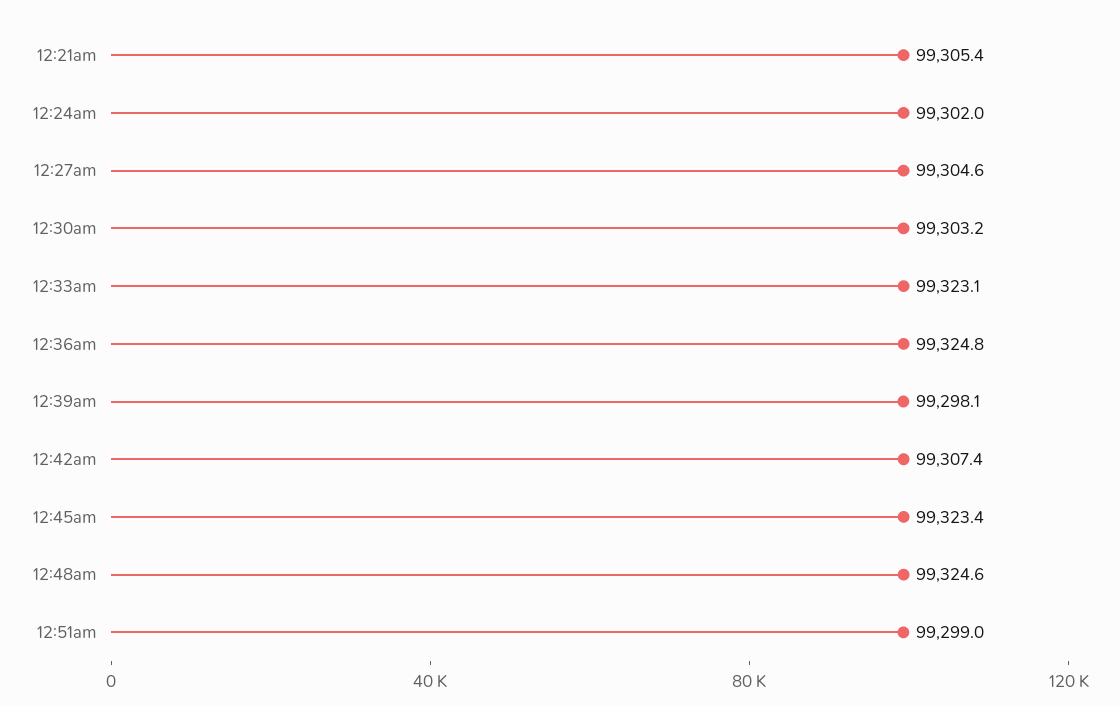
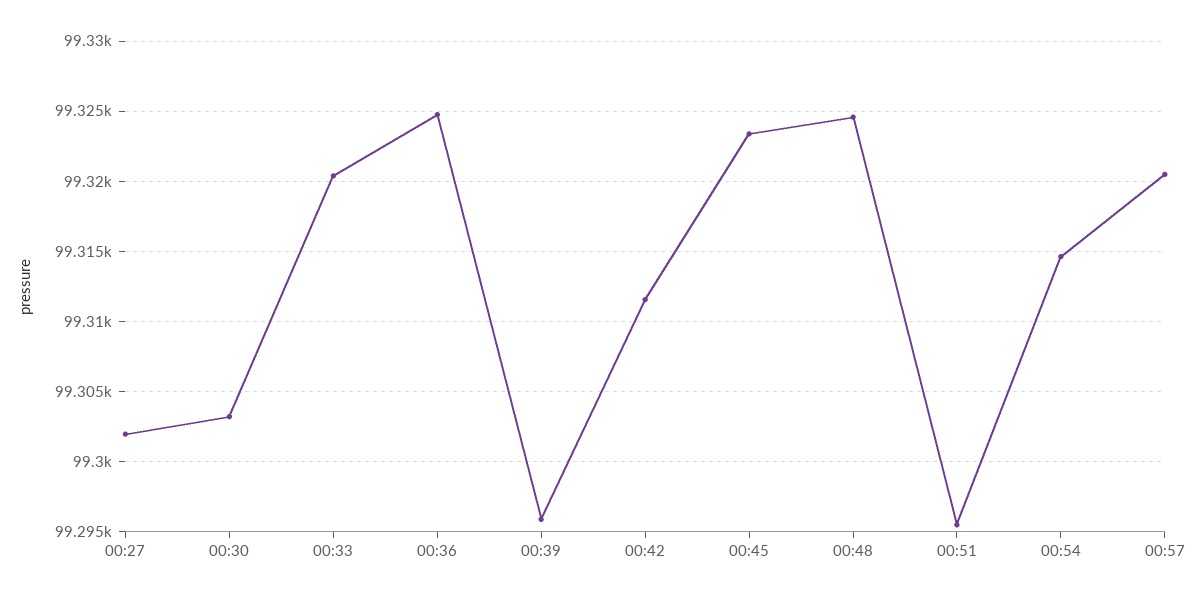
12:21am: 99305.4 -> none
12:24am: 99302 -> none
12:27am: 99304.6 -> 99302
12:33am: 99323.1 -> 99320.5
12:39am: 99298.1 -> 99296
12:42am: 99307.4 -> 99311.5
12:51am: 99299 -> 99295.5
00:54: none -> 99314.5
00:57: none -> 99320.5

